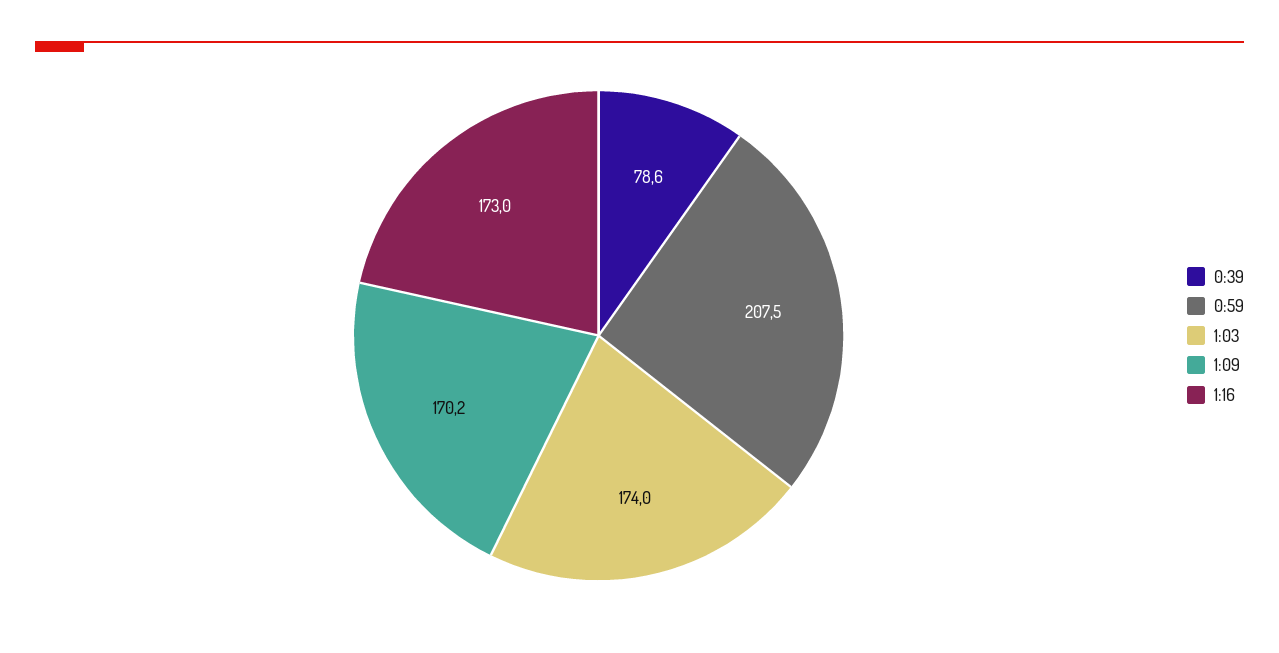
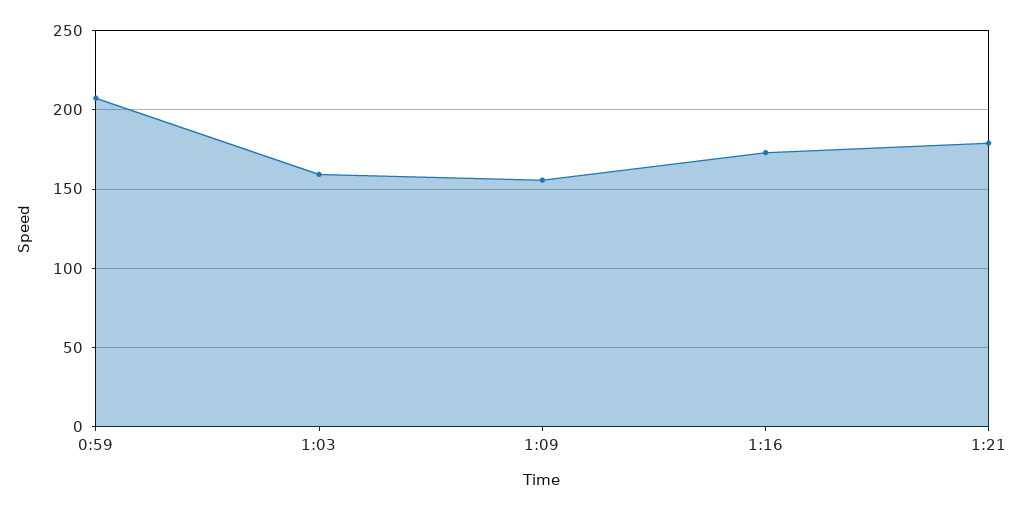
0:39: 78.6 -> none
1:03: 174 -> 160
1:09: 170.2 -> 155
1:21: none -> 180

